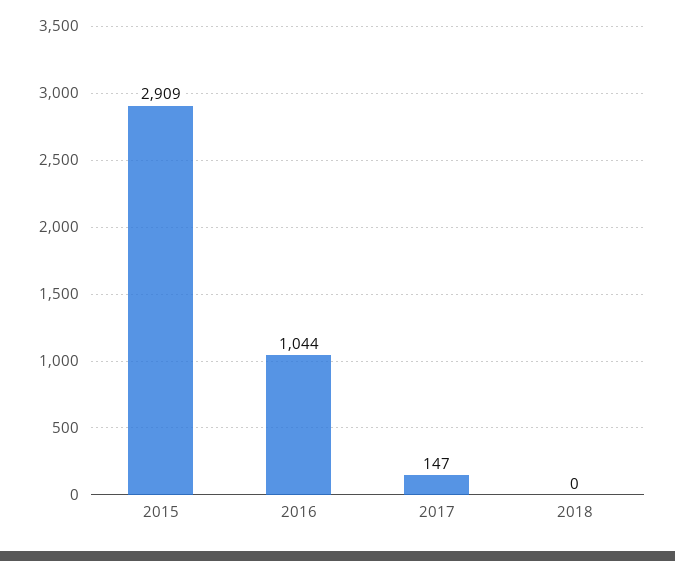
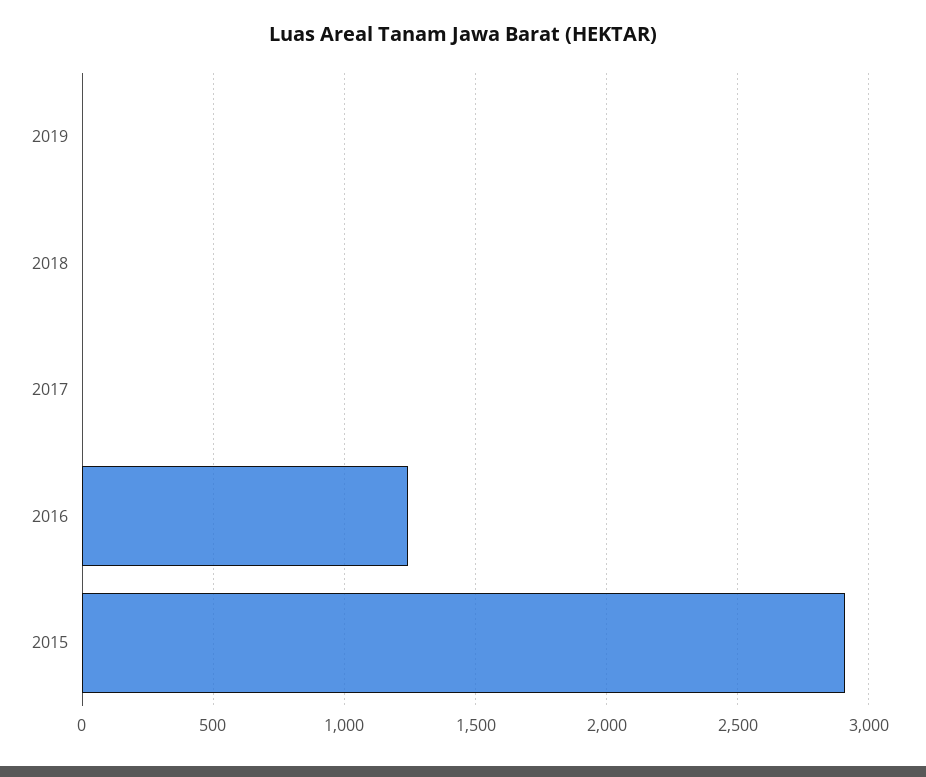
2016: 1044 -> 1250
2017: 147 -> 0
2019: none -> 0

